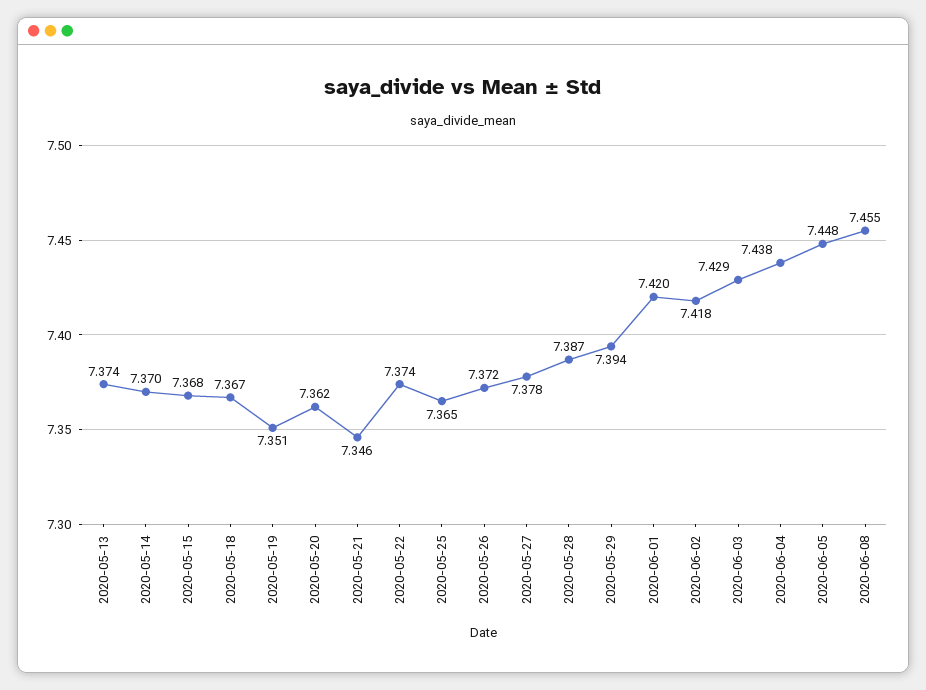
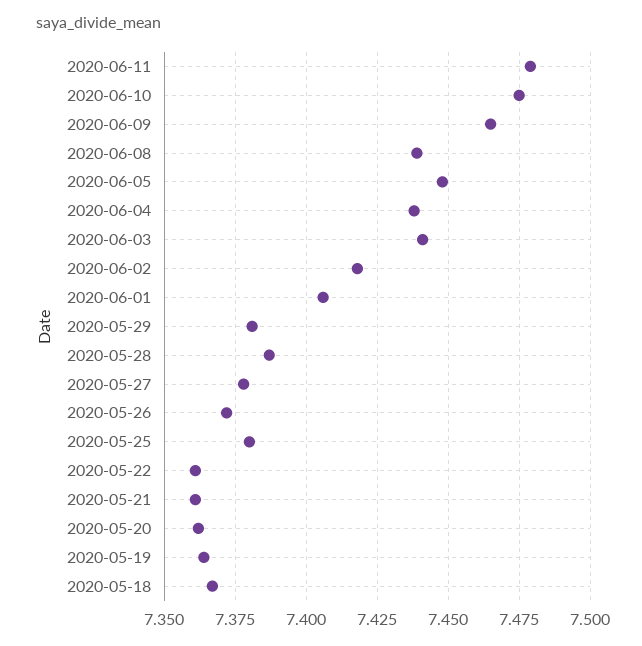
2020-05-13: 7.374 -> none
2020-05-14: 7.37 -> none
2020-05-15: 7.368 -> none
2020-05-19: 7.351 -> 7.365
2020-05-21: 7.346 -> 7.36
2020-05-22: 7.374 -> 7.36
2020-05-25: 7.365 -> 7.38
2020-05-29: 7.394 -> 7.38
2020-06-01: 7.42 -> 7.405
2020-06-03: 7.429 -> 7.44
2020-06-08: 7.455 -> 7.44
2020-06-11: none -> 7.48
2020-06-10: none -> 7.475
2020-06-09: none -> 7.465

